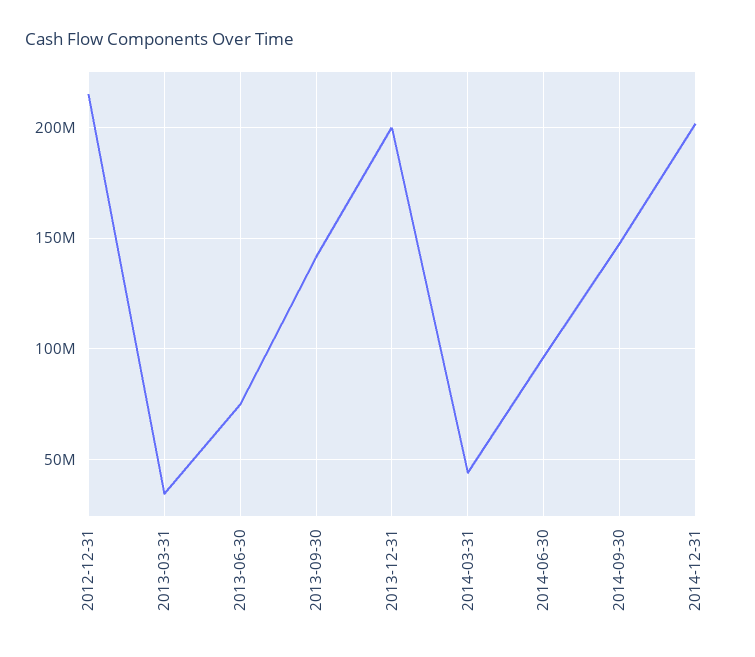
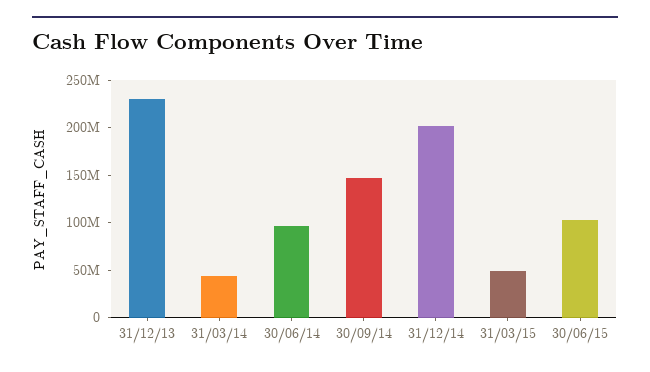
2012-12-31: 215000000 -> none
2013-03-31: 35000000 -> none
2013-06-30: 75000000 -> none
2013-09-30: 140000000 -> none
2013-12-31: 200000000 -> 230000000
31/03/15: none -> 50000000
30/06/15: none -> 100000000

